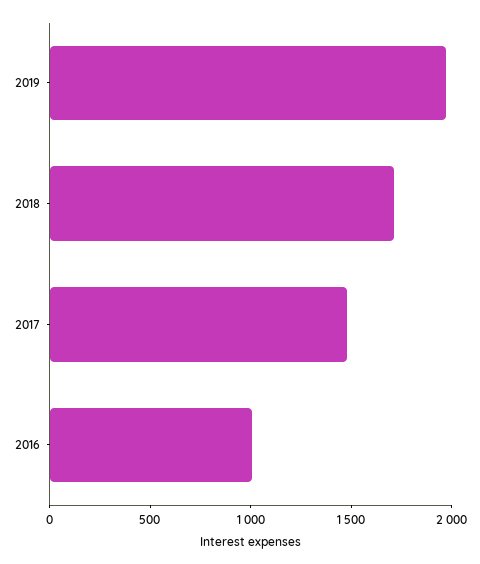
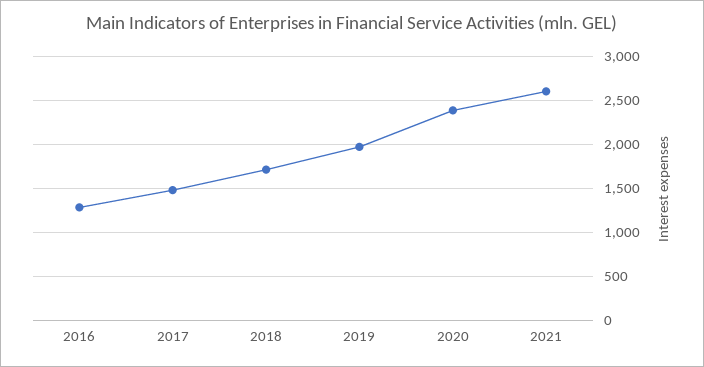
2016: 1000 -> 1300
2020: none -> 2400
2021: none -> 2600

